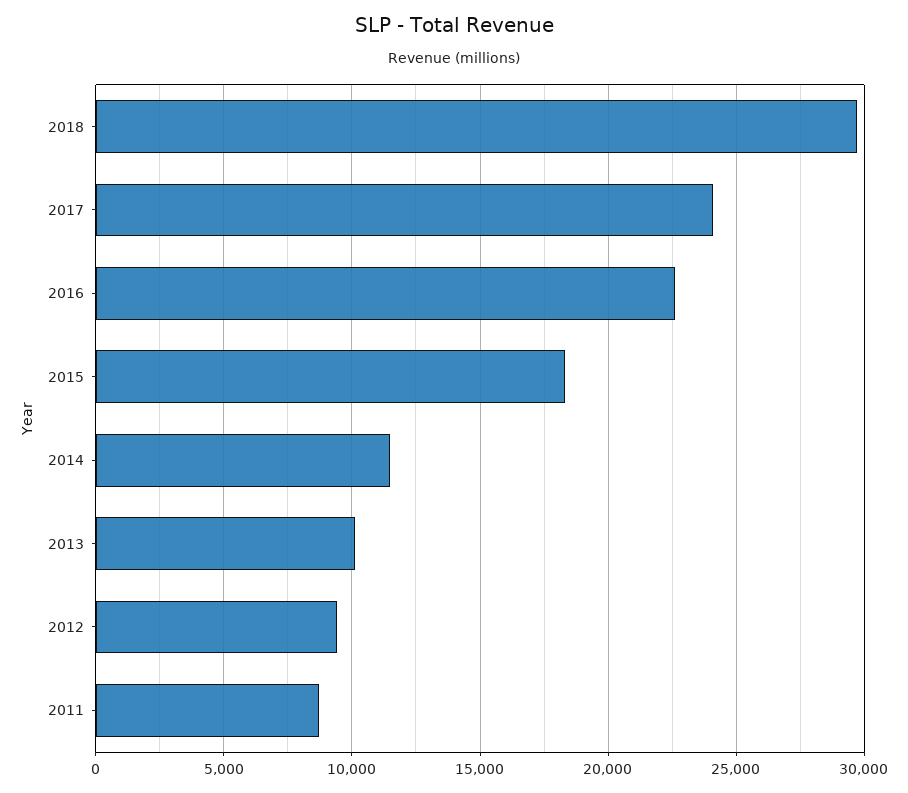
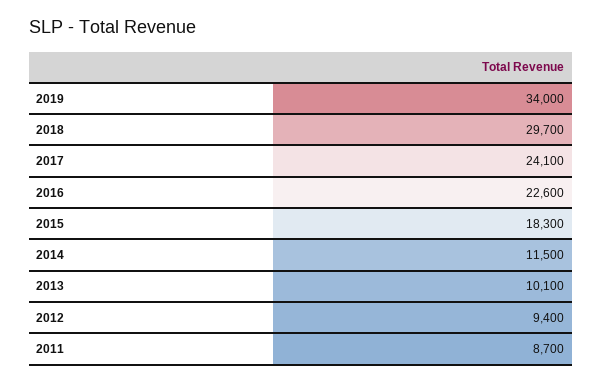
2019: none -> 34000

